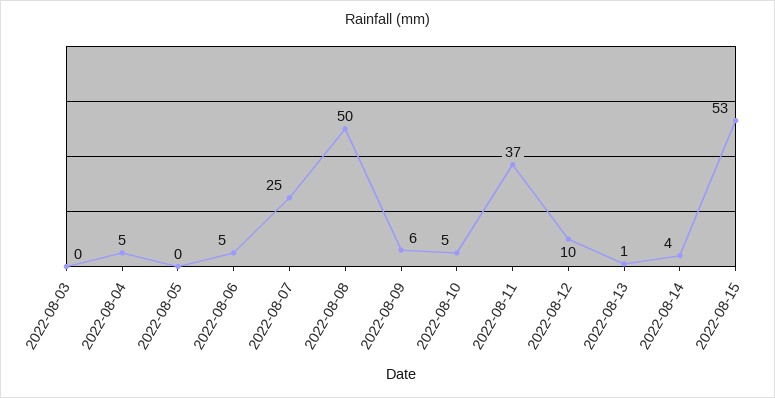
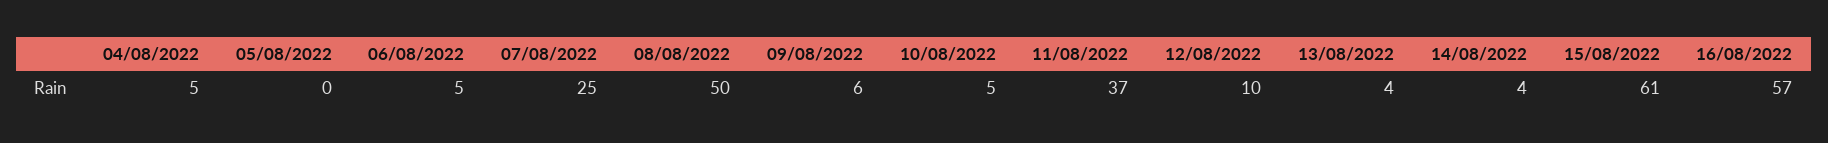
2022-08-03: 0 -> none
2022-08-13: 1 -> 4
2022-08-15: 53 -> 61
16/08/2022: none -> 57

